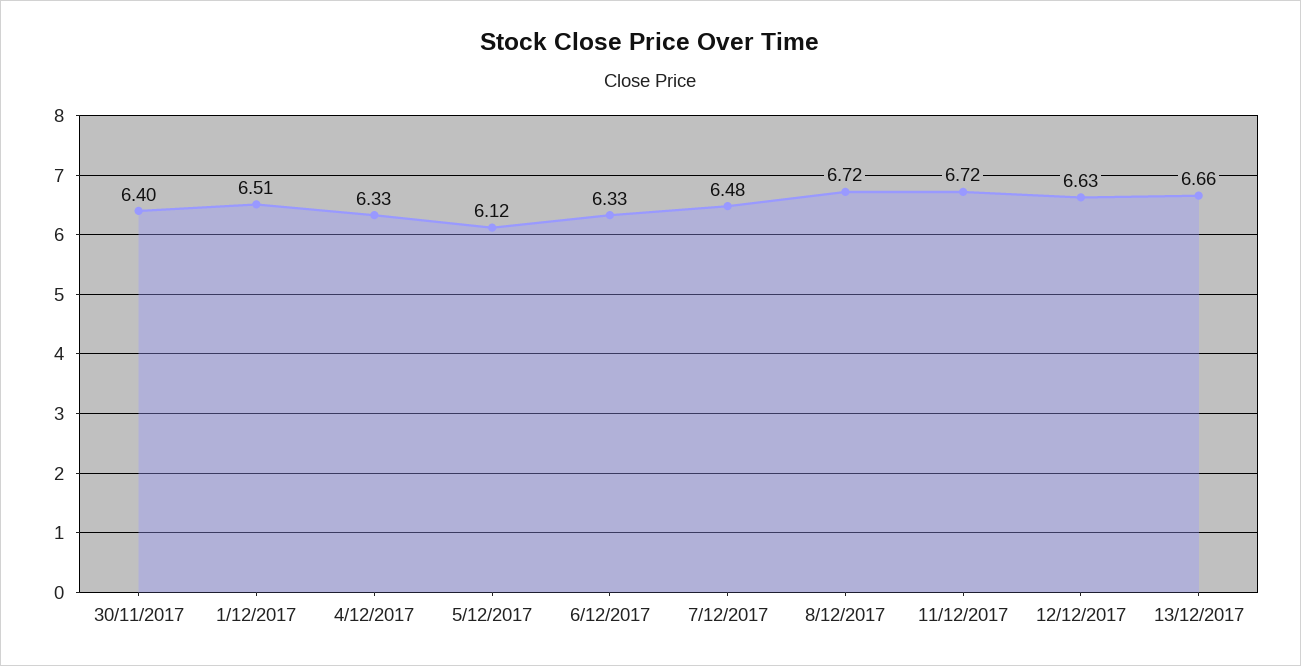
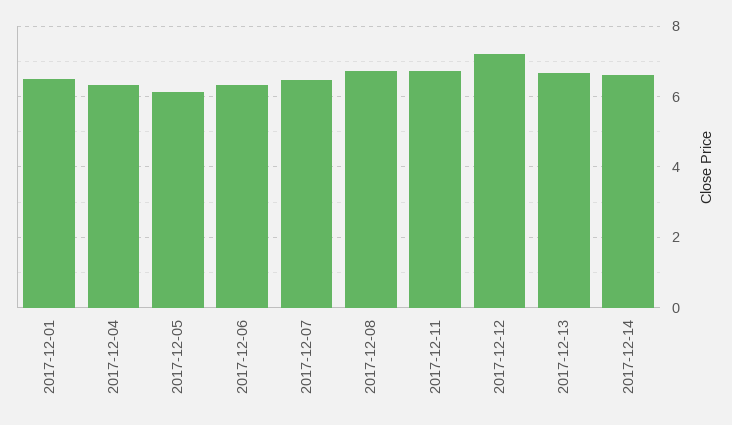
30/11/2017: 6.4 -> none
12/12/2017: 6.63 -> 7.2
2017-12-14: none -> 6.6

